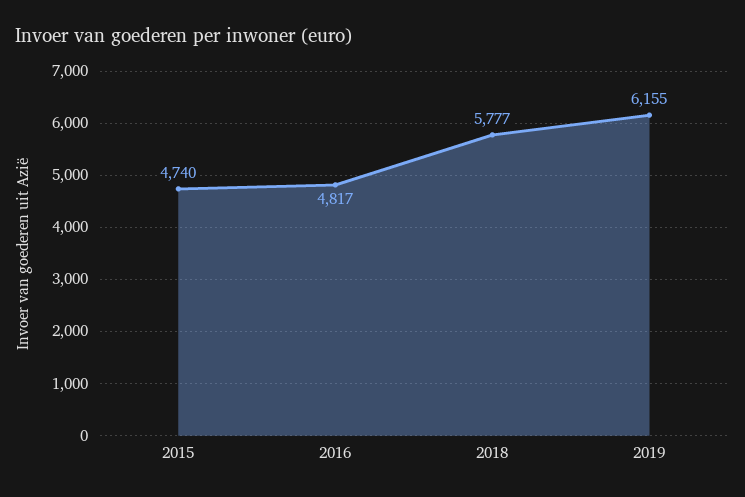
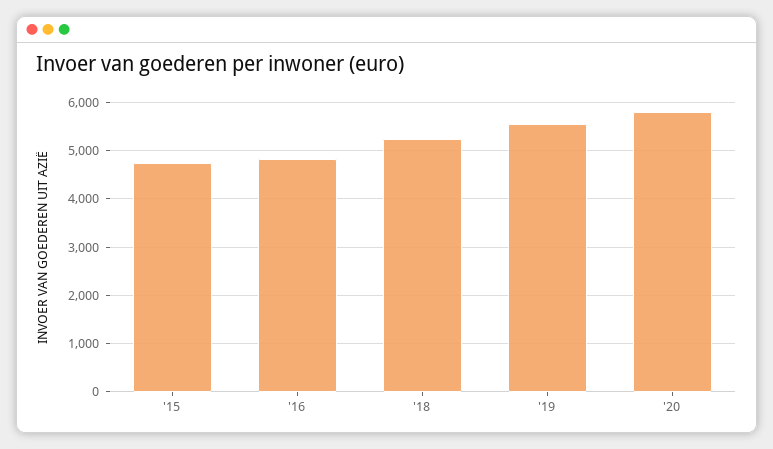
2018: 5777 -> 5200
2019: 6155 -> 5600
'20: none -> 5800

